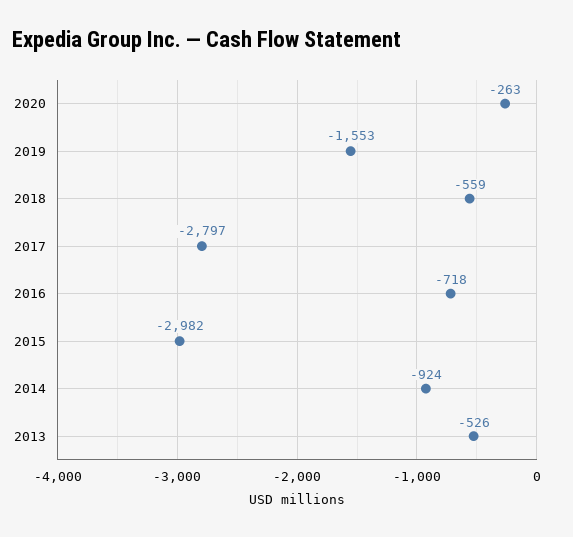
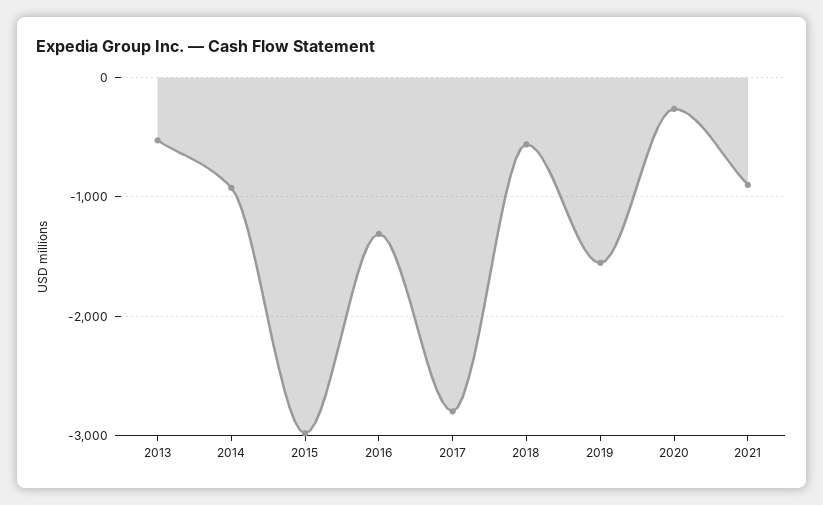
2016: -718 -> -1300
2021: none -> -900

